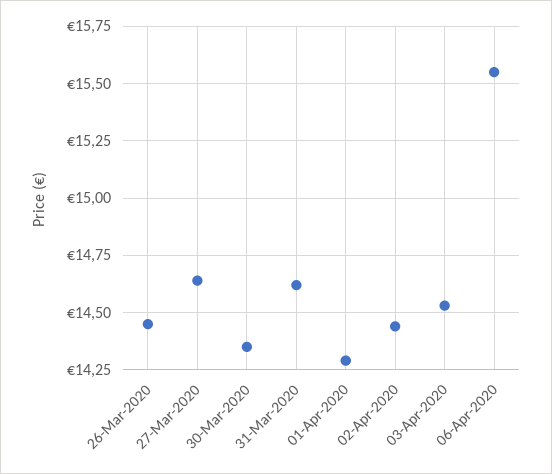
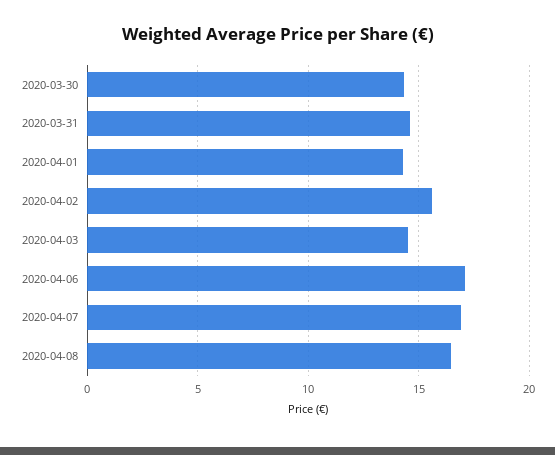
26-Mar-2020: 14.45 -> none
27-Mar-2020: 14.65 -> none
02-Apr-2020: 14.45 -> 15.5
06-Apr-2020: 15.55 -> 17
2020-04-07: none -> 17
2020-04-08: none -> 16.5

